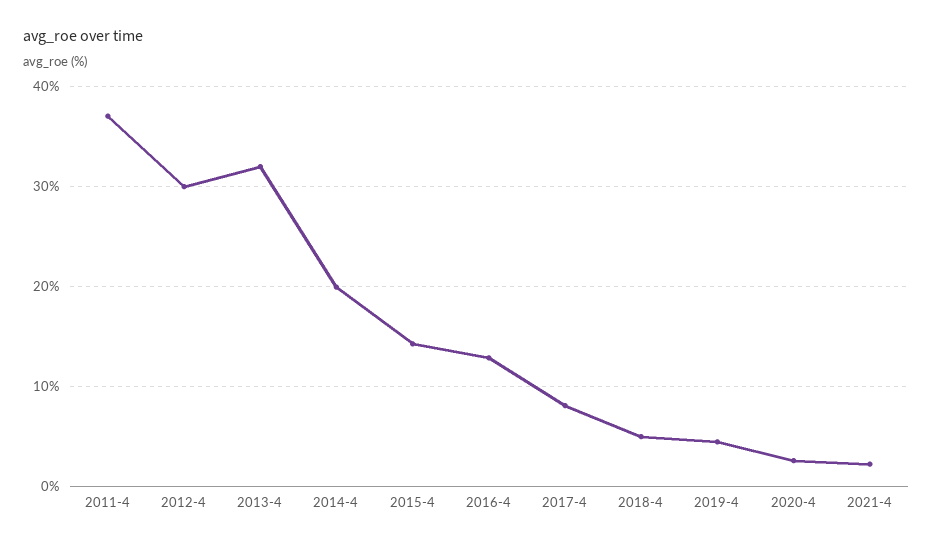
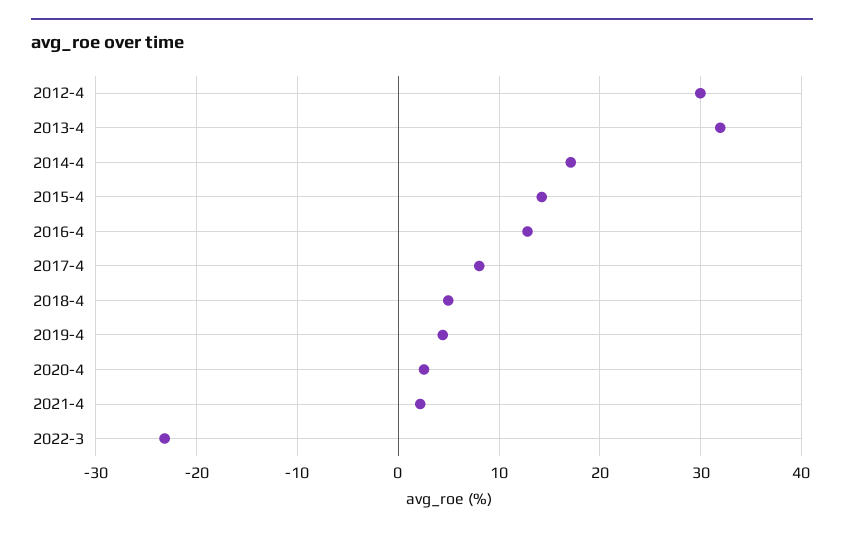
2011-4: 37 -> none
2014-4: 20 -> 17
2022-3: none -> -23

